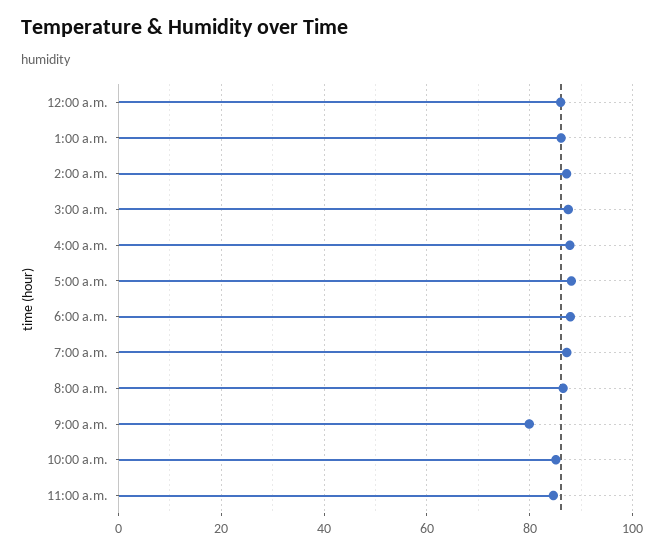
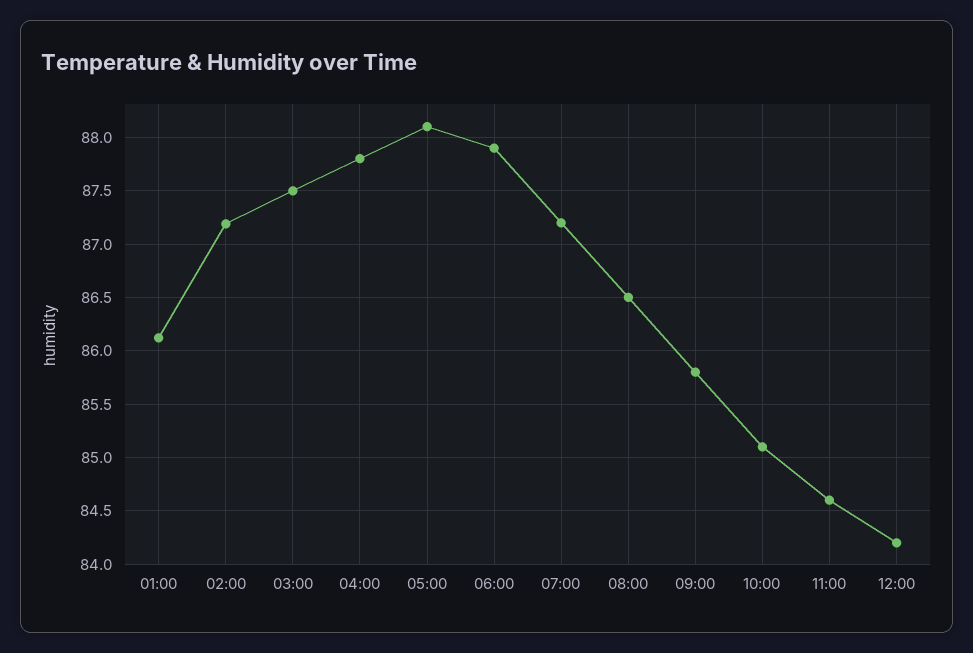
12:00 a.m.: 86 -> none
9:00 a.m.: 80 -> 85.8
12:00: none -> 84.2

